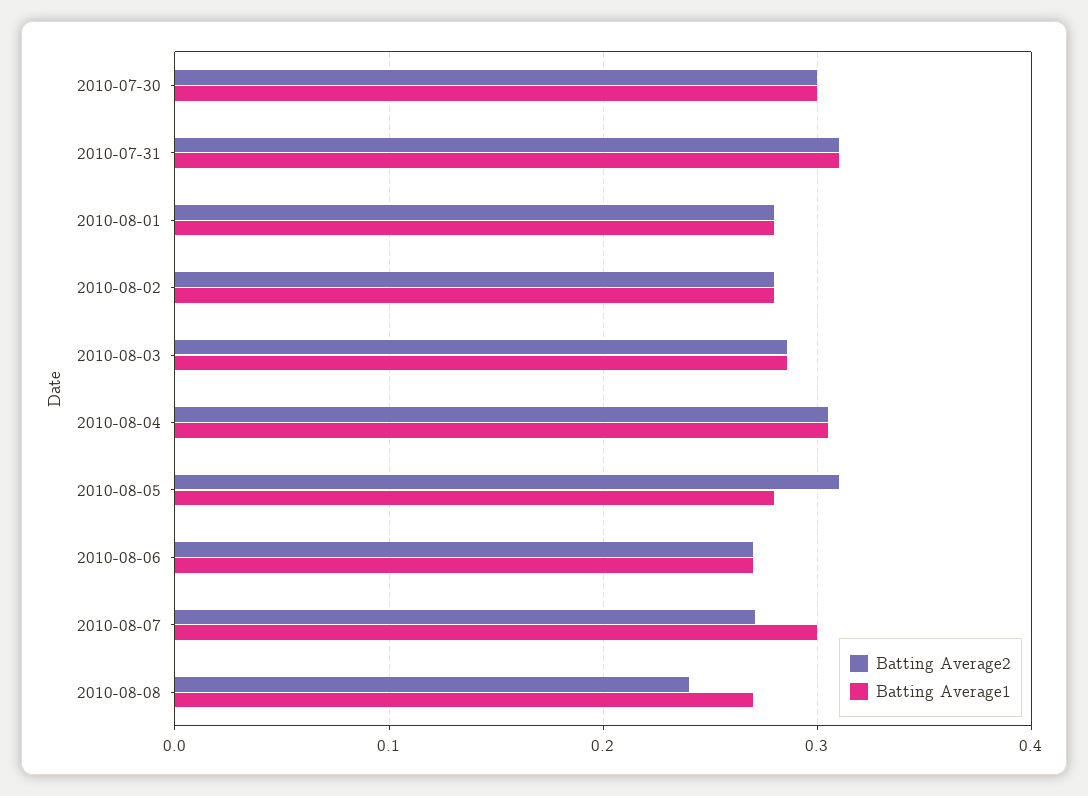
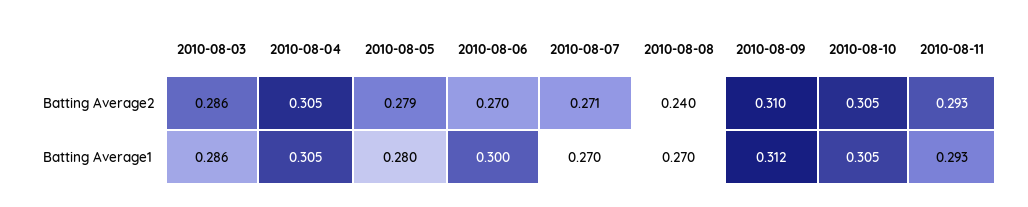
Batting Average2, 2010-07-30: 0.3 -> none
Batting Average1, 2010-07-30: 0.3 -> none
Batting Average2, 2010-07-31: 0.31 -> none
Batting Average1, 2010-07-31: 0.31 -> none
Batting Average2, 2010-08-01: 0.28 -> none
Batting Average1, 2010-08-01: 0.28 -> none
Batting Average2, 2010-08-02: 0.28 -> none
Batting Average1, 2010-08-02: 0.28 -> none
Batting Average2, 2010-08-05: 0.31 -> 0.279
Batting Average1, 2010-08-06: 0.27 -> 0.3
Batting Average1, 2010-08-07: 0.3 -> 0.27
Batting Average2, 2010-08-09: none -> 0.31
Batting Average2, 2010-08-10: none -> 0.305
Batting Average2, 2010-08-11: none -> 0.293
Batting Average1, 2010-08-09: none -> 0.312
Batting Average1, 2010-08-10: none -> 0.305
Batting Average1, 2010-08-11: none -> 0.293

